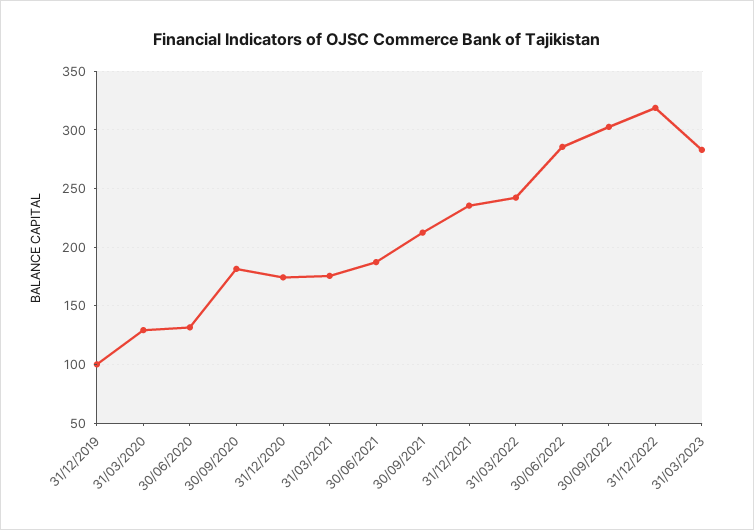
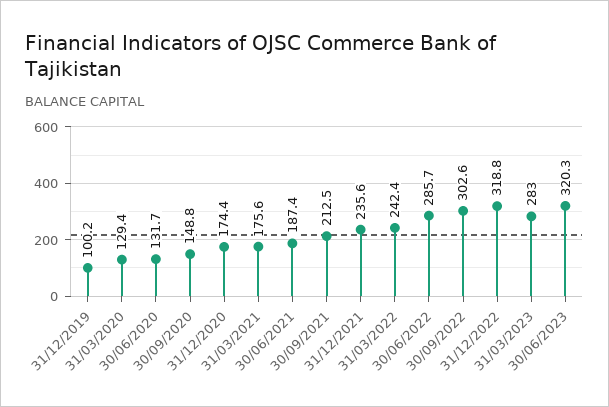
30/09/2020: 180 -> 148.8
30/06/2023: none -> 320.3

